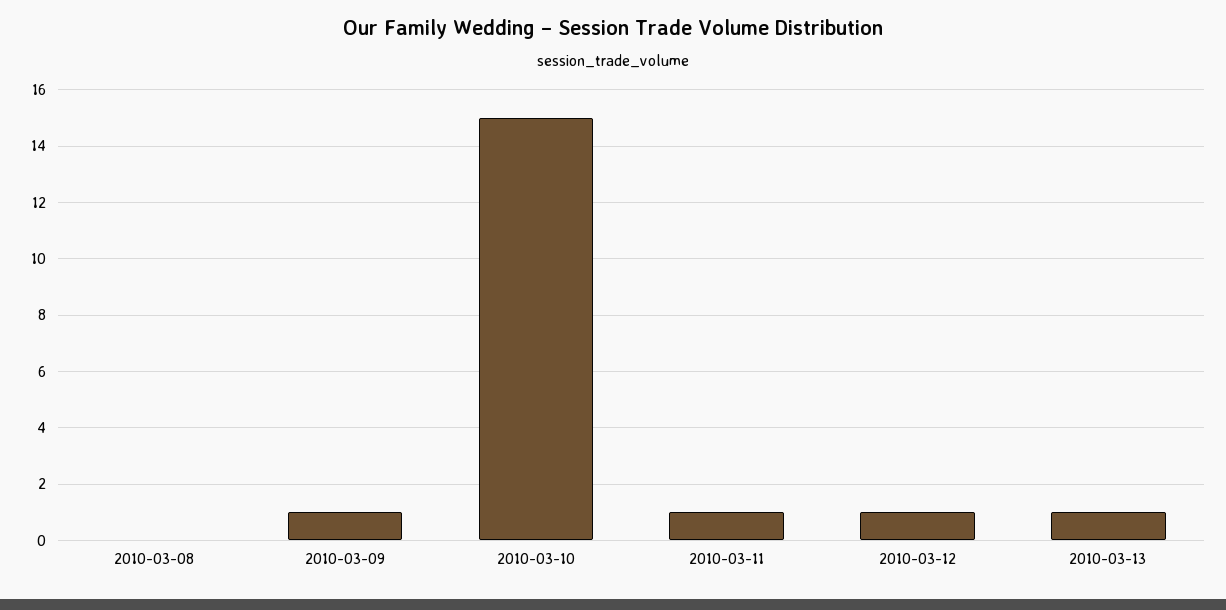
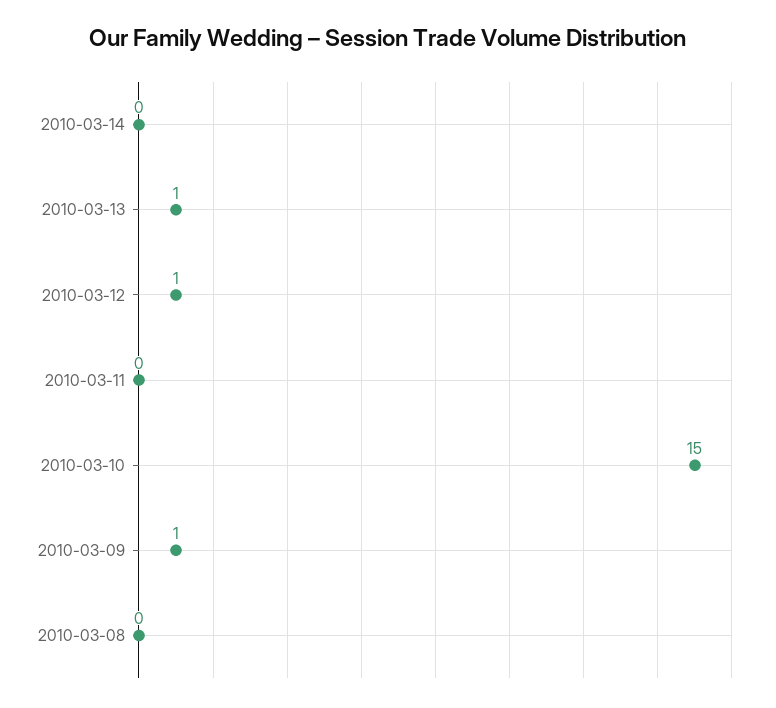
2010-03-11: 1 -> 0
2010-03-14: none -> 0

